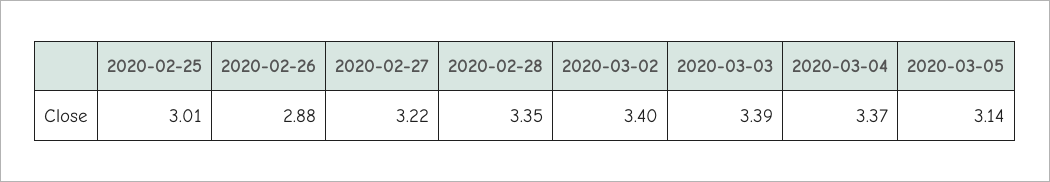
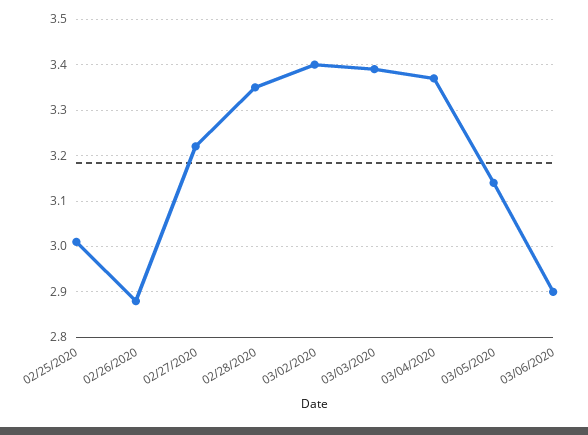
03/06/2020: none -> 2.9

